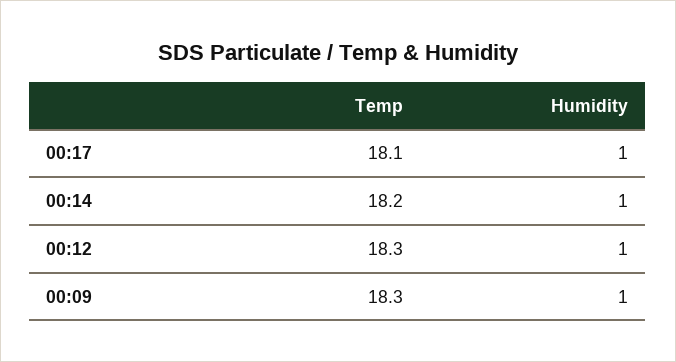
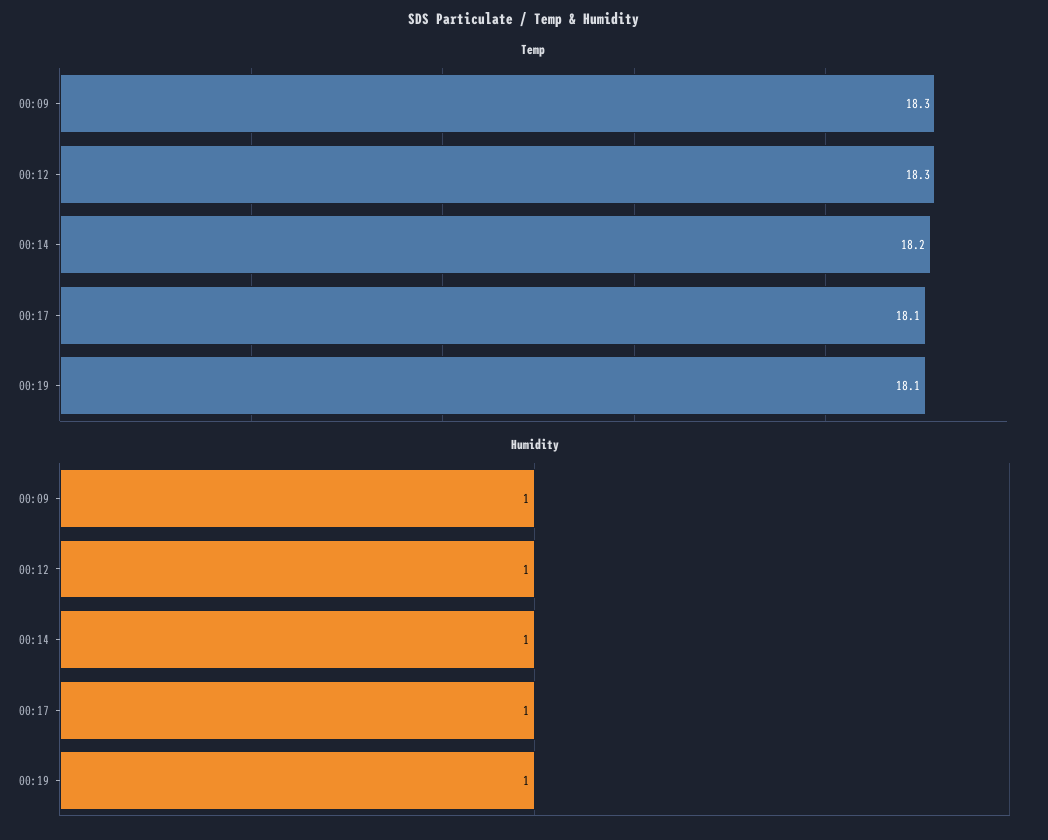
Temp, 00:19: none -> 18.1
Humidity, 00:19: none -> 1

